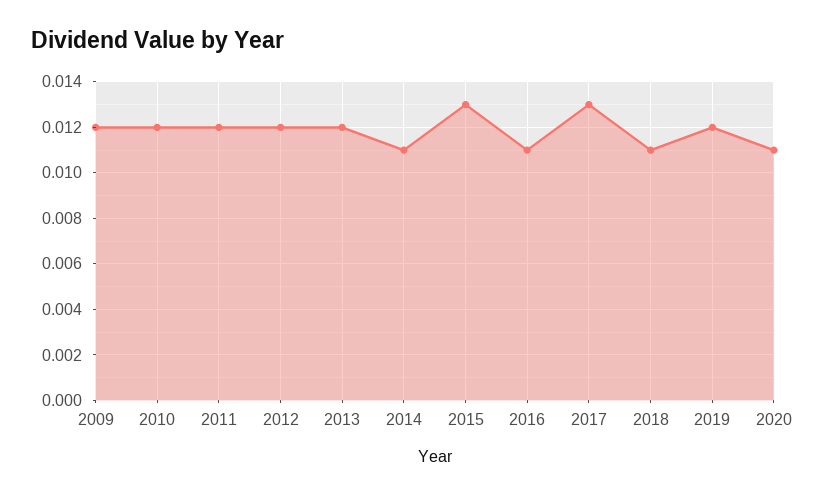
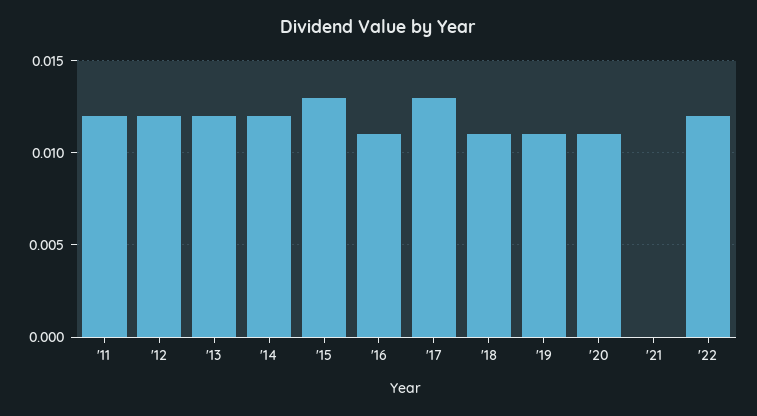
2009: 0.012 -> none
2010: 0.012 -> none
2014: 0.011 -> 0.012
2019: 0.012 -> 0.011
'21: none -> 0
'22: none -> 0.012

